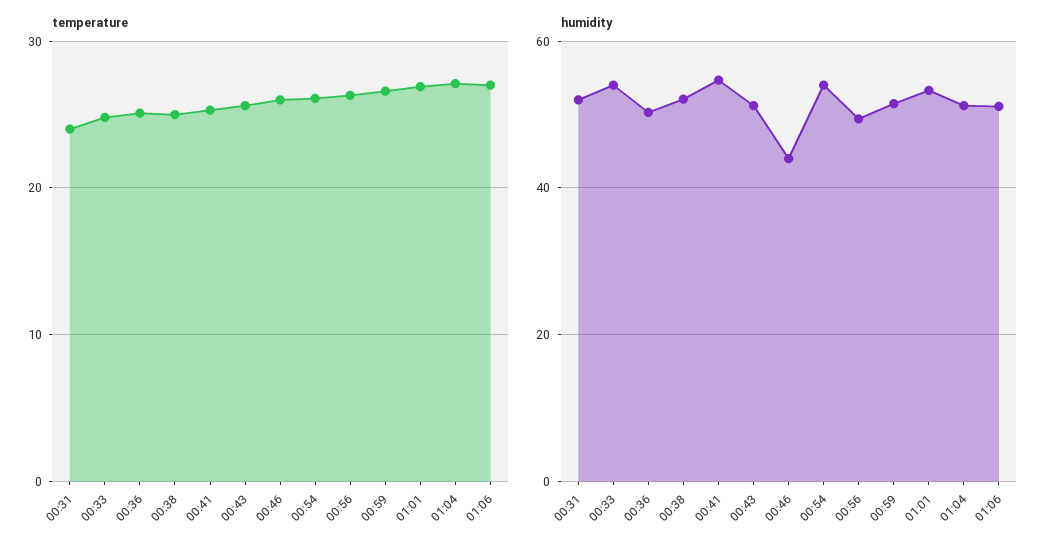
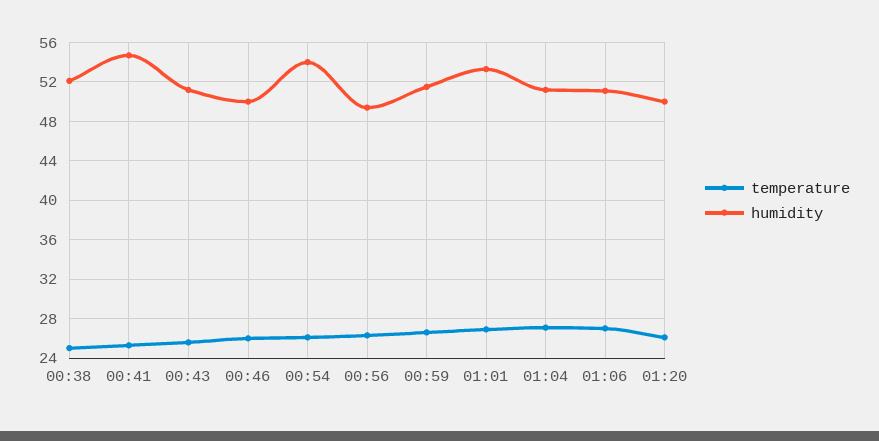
temperature, 00:31: 24 -> none
temperature, 00:33: 25 -> none
temperature, 00:36: 25 -> none
humidity, 00:31: 52 -> none
humidity, 00:33: 54 -> none
humidity, 00:36: 50 -> none
humidity, 00:46: 44 -> 50
temperature, 01:20: none -> 26
humidity, 01:20: none -> 50

